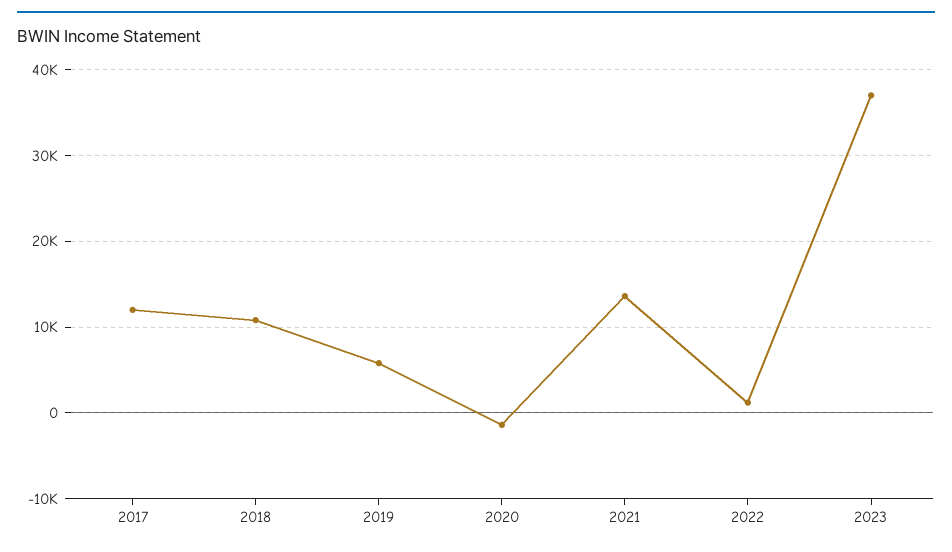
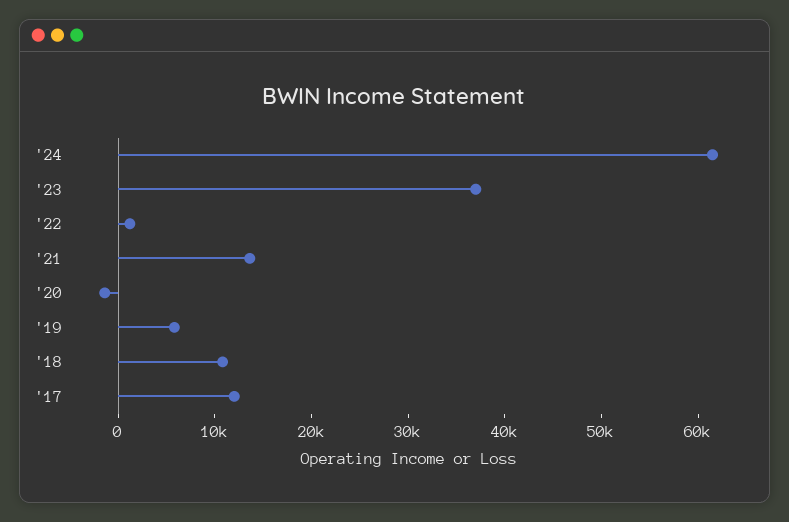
'24: none -> 62000

